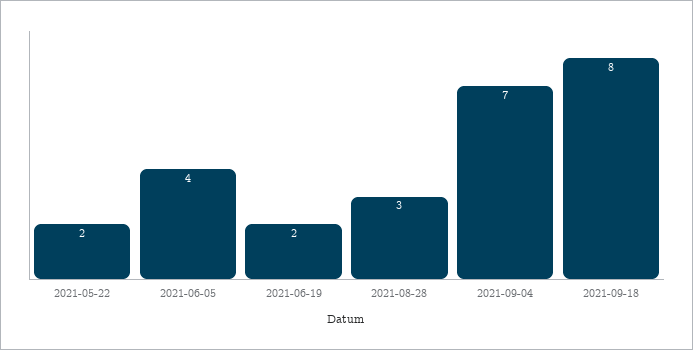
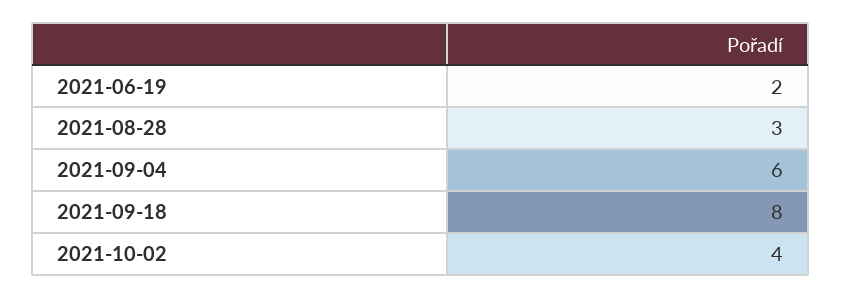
2021-05-22: 2 -> none
2021-06-05: 4 -> none
2021-09-04: 7 -> 6
2021-10-02: none -> 4

